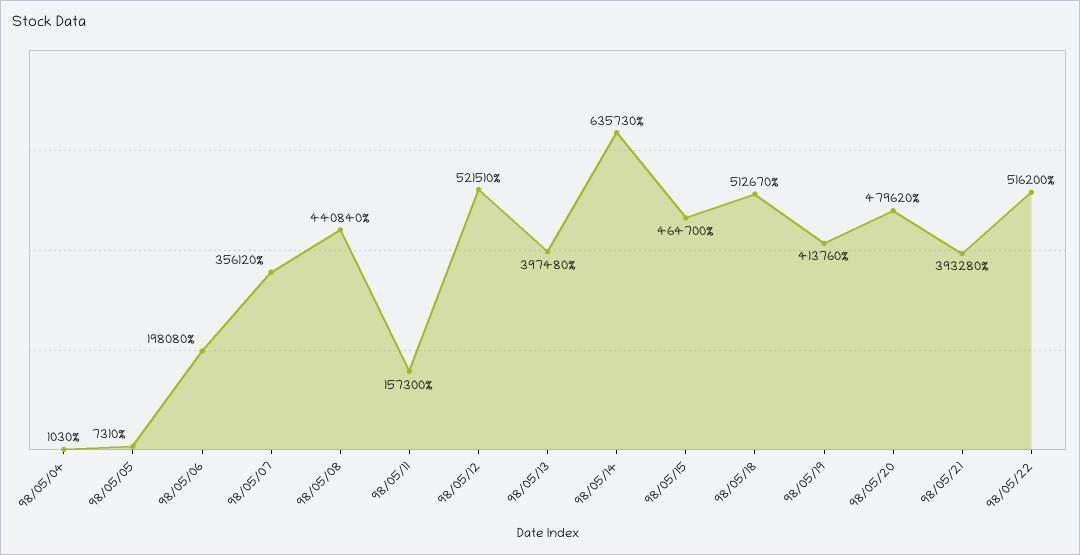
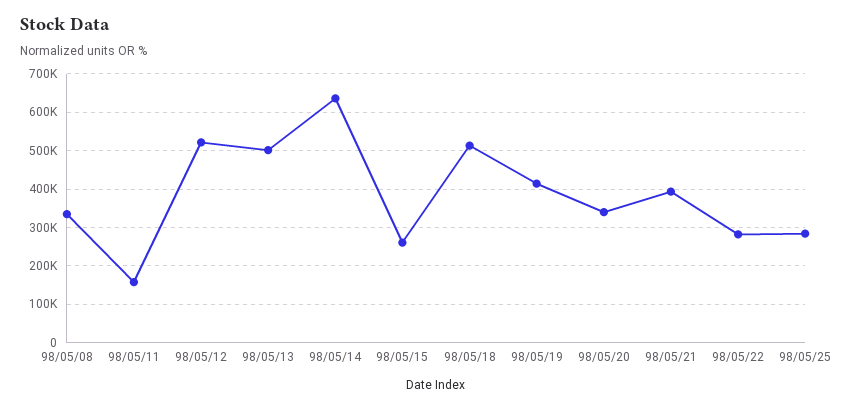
98/05/04: 1030 -> none
98/05/05: 7310 -> none
98/05/06: 198080 -> none
98/05/07: 356120 -> none
98/05/08: 440840 -> 340000
98/05/13: 397480 -> 500000
98/05/15: 464700 -> 260000
98/05/20: 479620 -> 340000
98/05/22: 516200 -> 280000
98/05/25: none -> 280000

